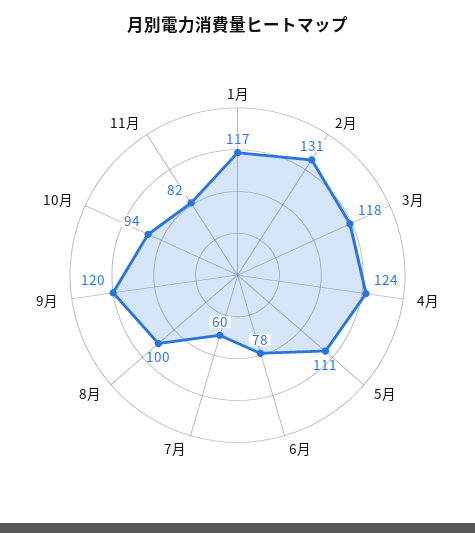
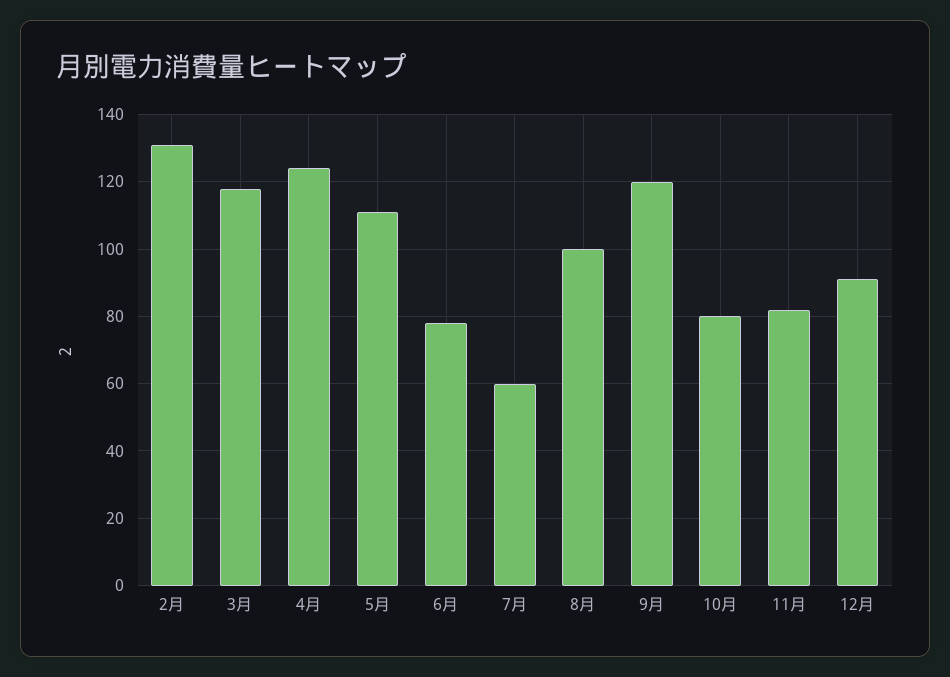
1月: 117 -> none
10月: 94 -> 80
12月: none -> 90

